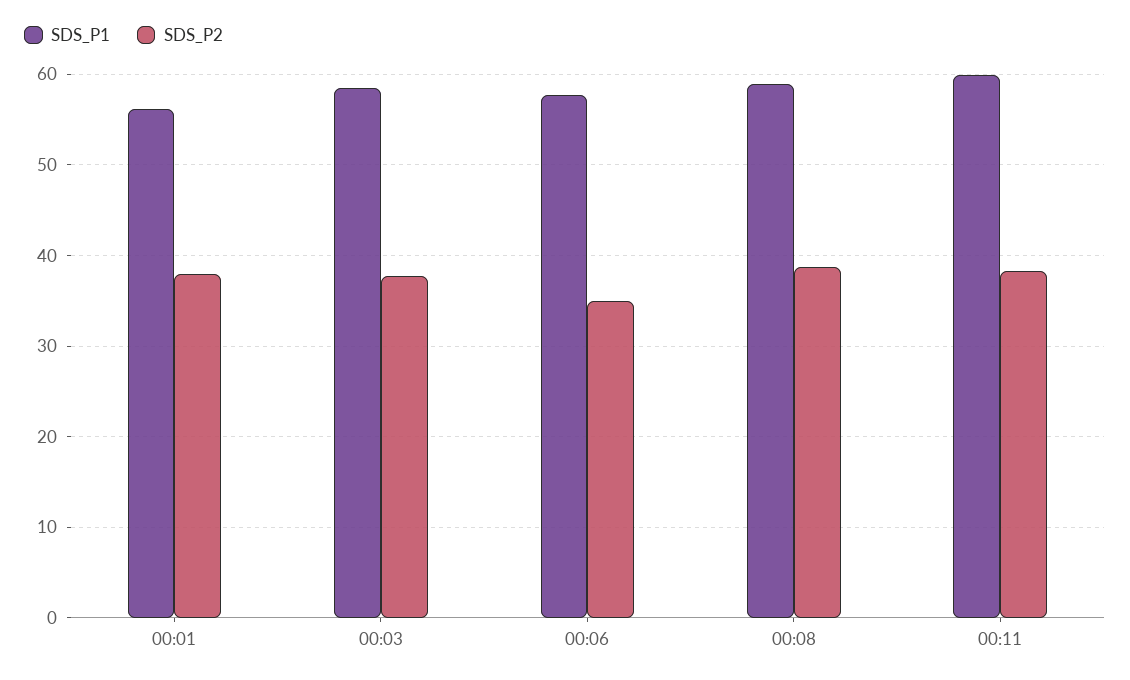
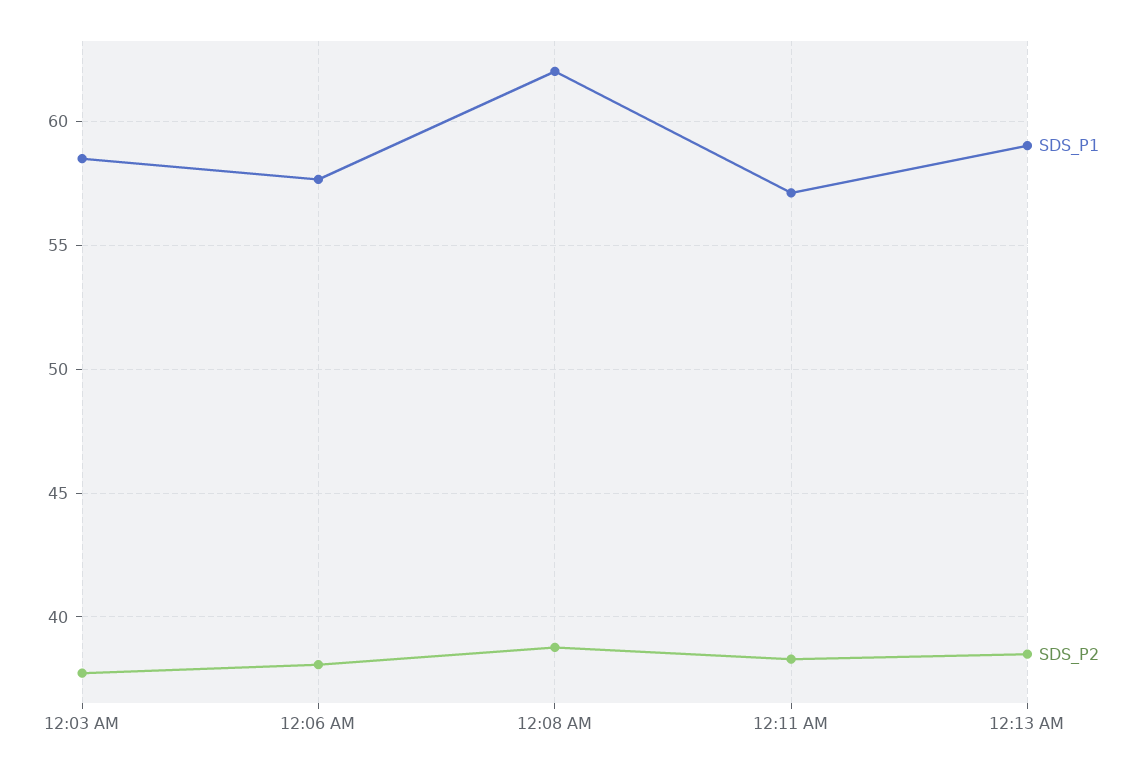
SDS_P1, 00:01: 56 -> none
SDS_P2, 00:01: 38 -> none
SDS_P2, 00:06: 35 -> 38
SDS_P1, 00:08: 59 -> 62
SDS_P1, 00:11: 60 -> 57
SDS_P1, 12:13 AM: none -> 59
SDS_P2, 12:13 AM: none -> 38.5

